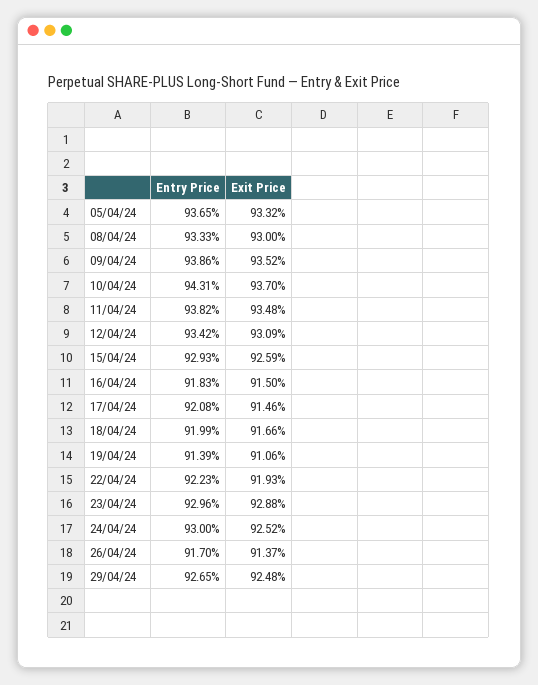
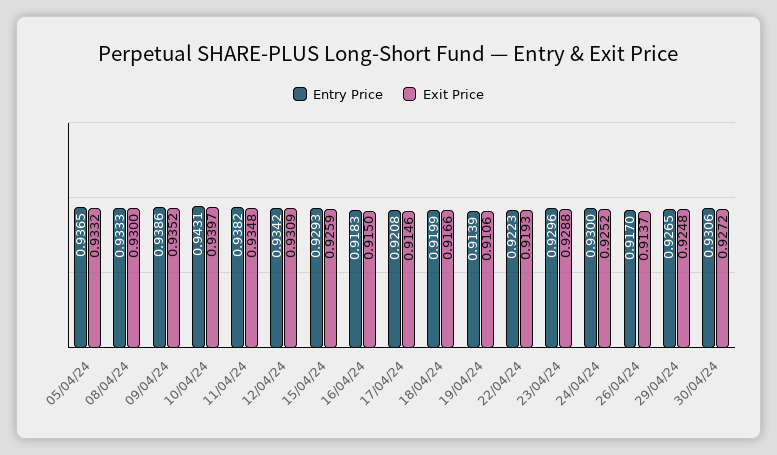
Exit Price, 10/04/24: 0.937 -> 0.9397
Entry Price, 30/04/24: none -> 0.9306
Exit Price, 30/04/24: none -> 0.9272

